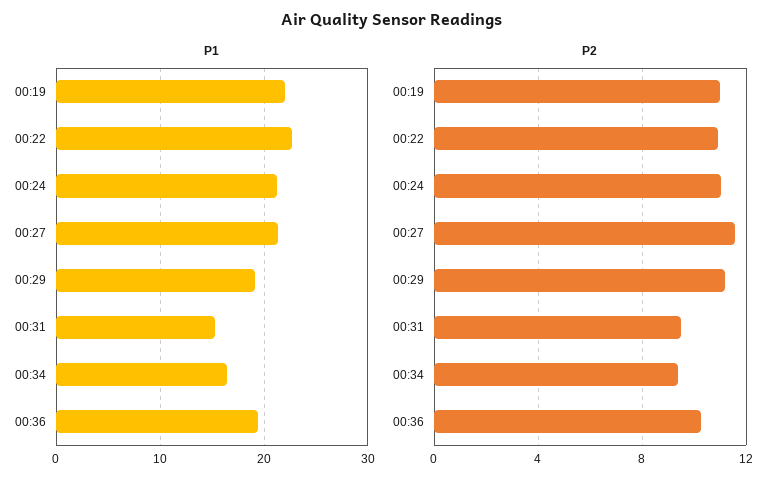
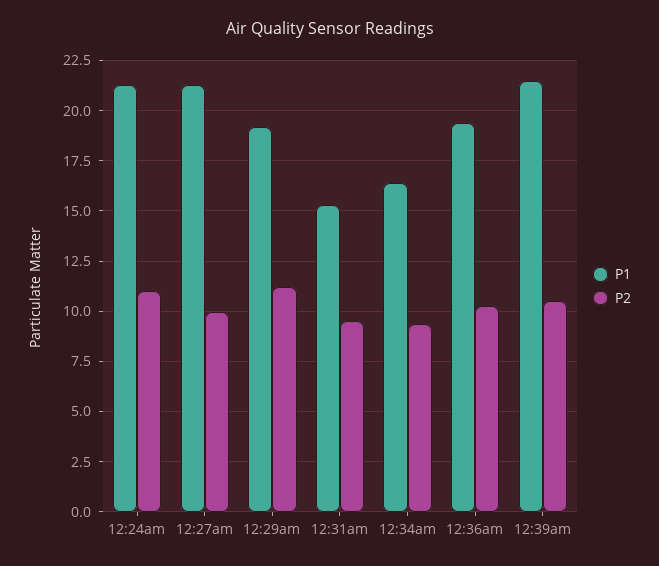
P1, 00:19: 22 -> none
P1, 00:22: 23 -> none
P2, 00:19: 11 -> none
P2, 00:22: 11 -> none
P2, 00:27: 11.5 -> 10
P1, 12:39am: none -> 21.5
P2, 12:39am: none -> 10.5

